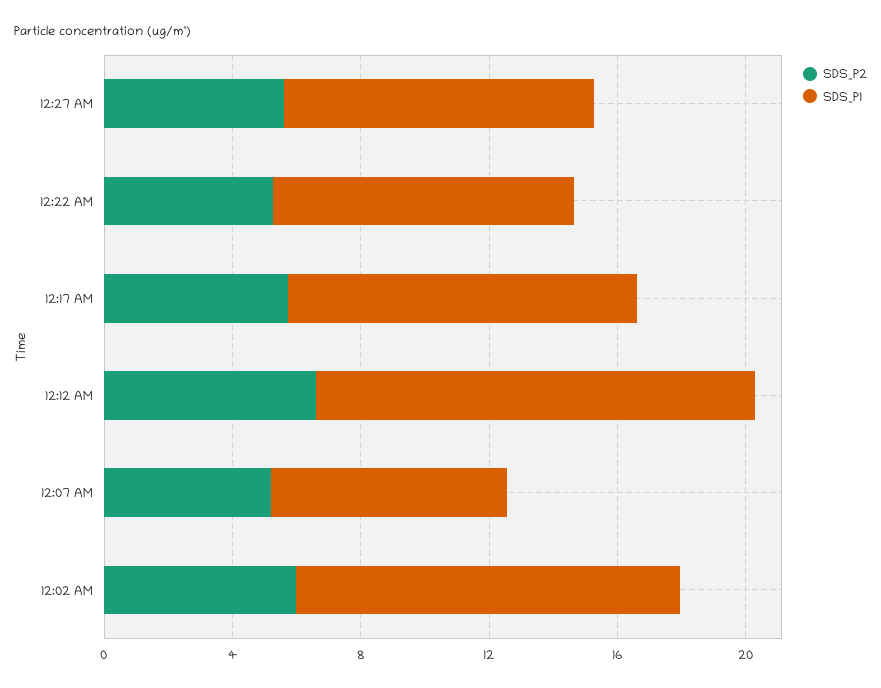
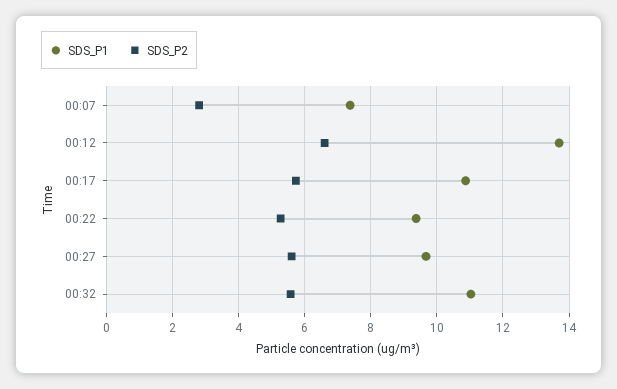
SDS_P2, 12:07 AM: 5 -> 2.8
SDS_P2, 12:02 AM: 6 -> none
SDS_P1, 12:02 AM: 12 -> none
SDS_P1, 00:32: none -> 11
SDS_P2, 00:32: none -> 5.6

